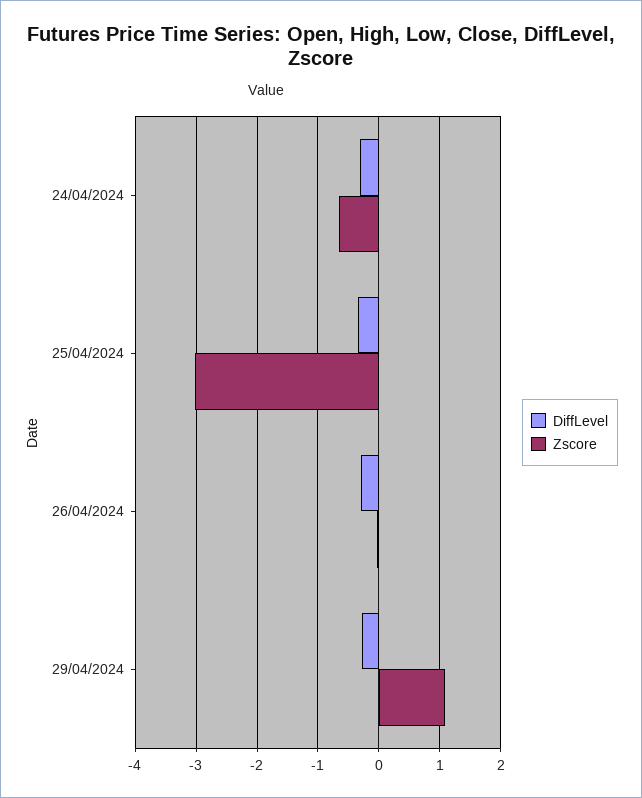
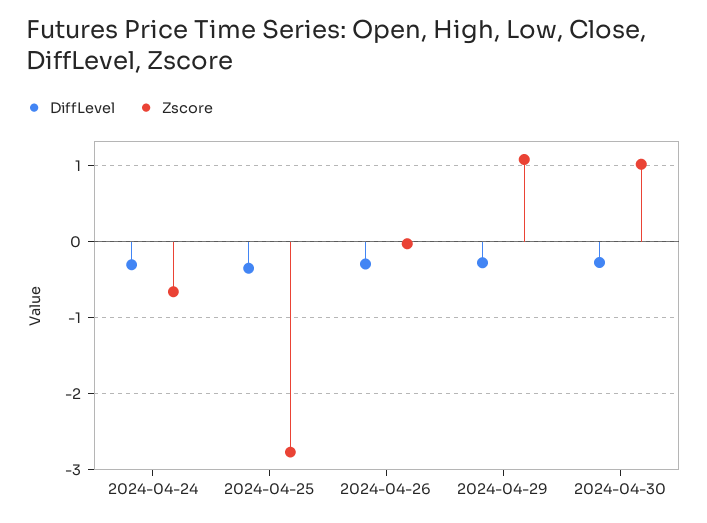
Zscore, 25/04/2024: -3 -> -2.8
DiffLevel, 2024-04-30: none -> -0.3
Zscore, 2024-04-30: none -> 1

